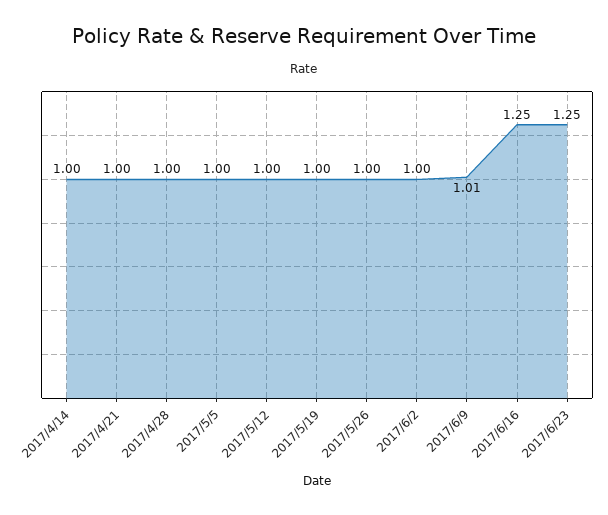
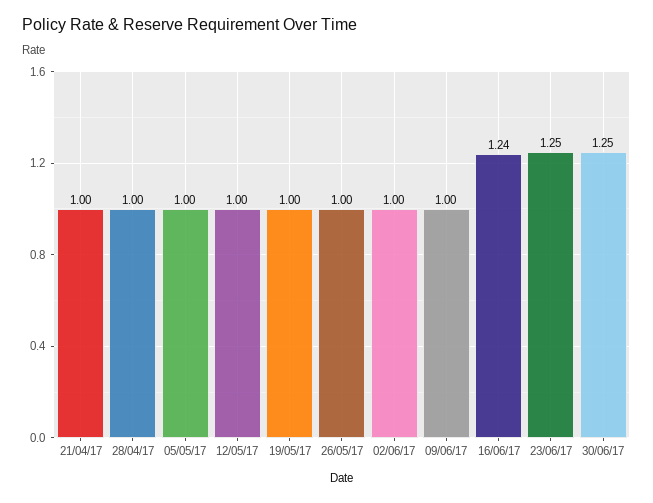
2017/4/14: 1 -> none
2017/6/9: 1.01 -> 1
2017/6/16: 1.25 -> 1.24
30/06/17: none -> 1.25

